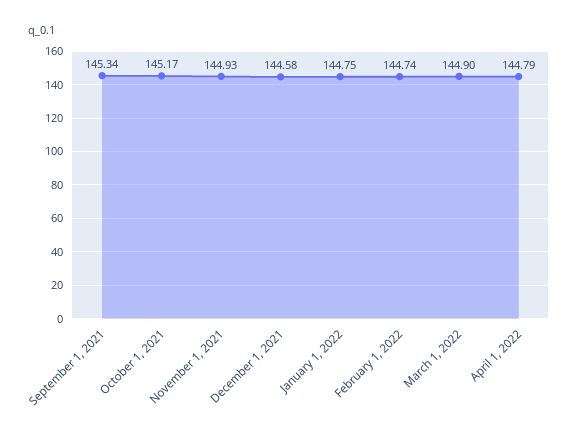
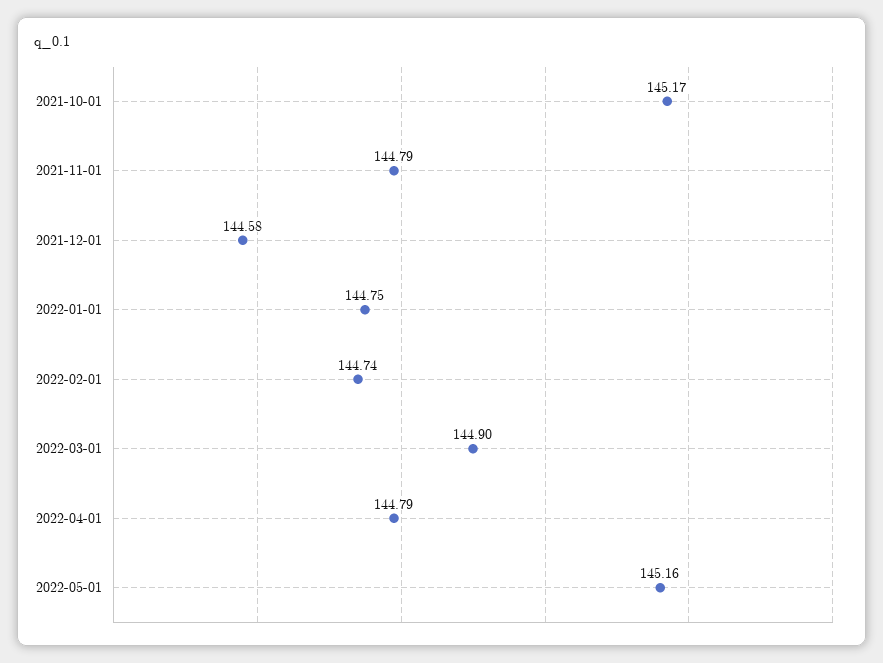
September 1, 2021: 145.34 -> none
November 1, 2021: 144.93 -> 144.79
2022-05-01: none -> 145.16

